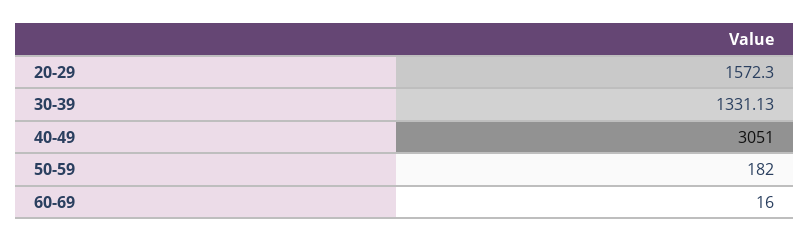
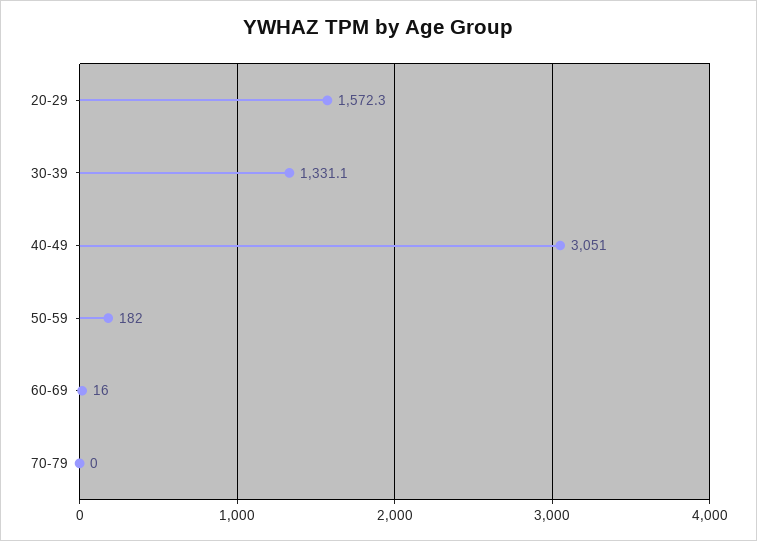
70-79: none -> 0

